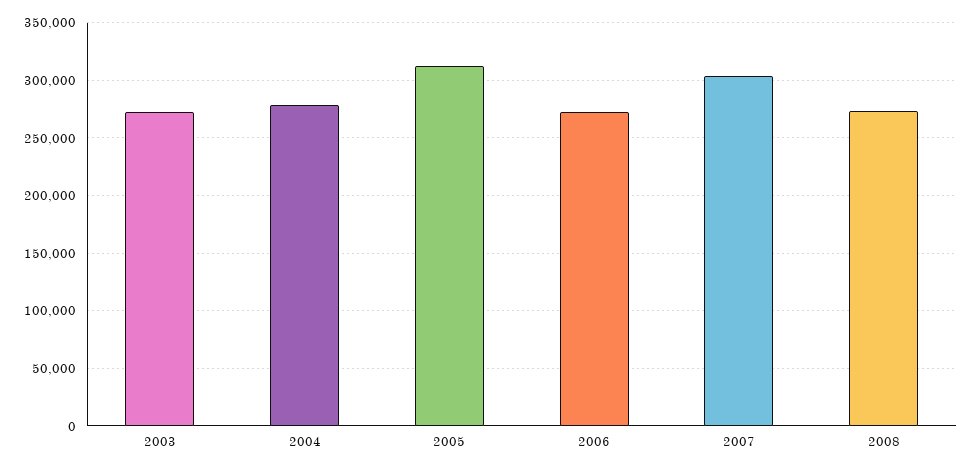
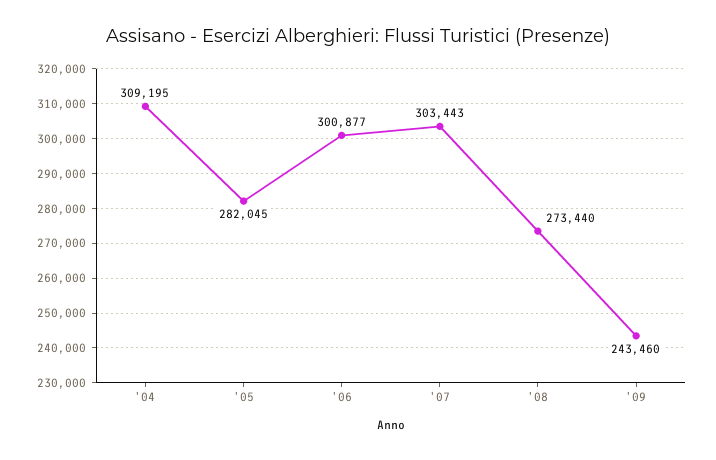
2003: 270000 -> none
2004: 280000 -> 309195
2005: 310000 -> 282045
2006: 270000 -> 300877
'09: none -> 243460

